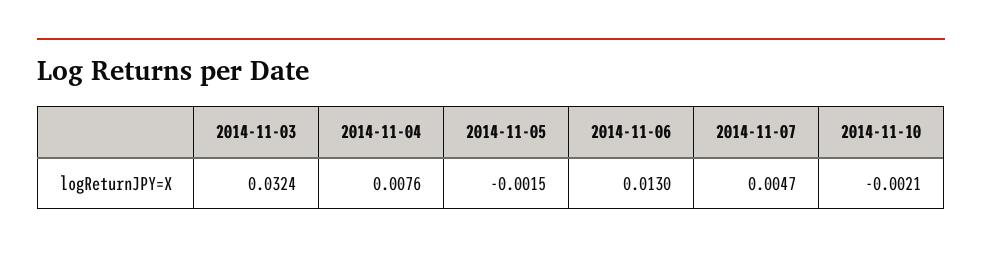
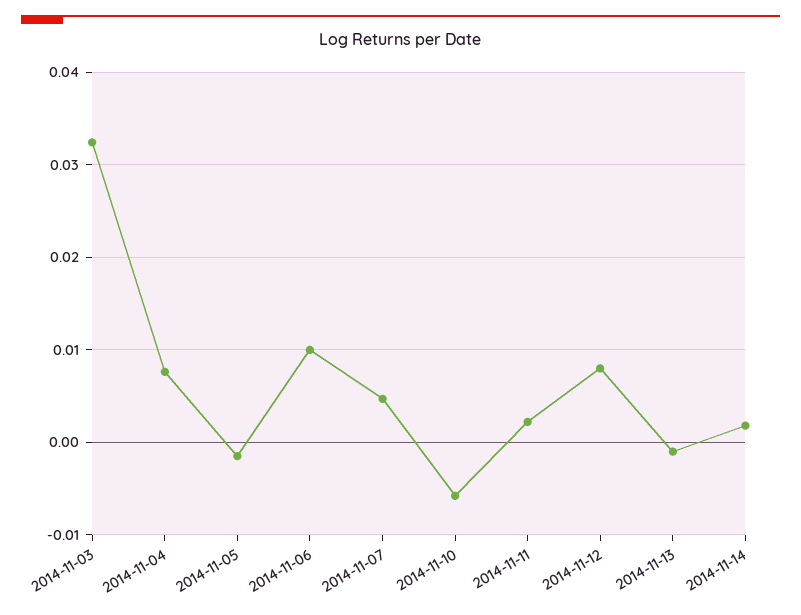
2014-11-06: 0.013 -> 0.01
2014-11-10: -0.0021 -> -0.006
2014-11-11: none -> 0.002
2014-11-12: none -> 0.008
2014-11-13: none -> -0.001
2014-11-14: none -> 0.002

